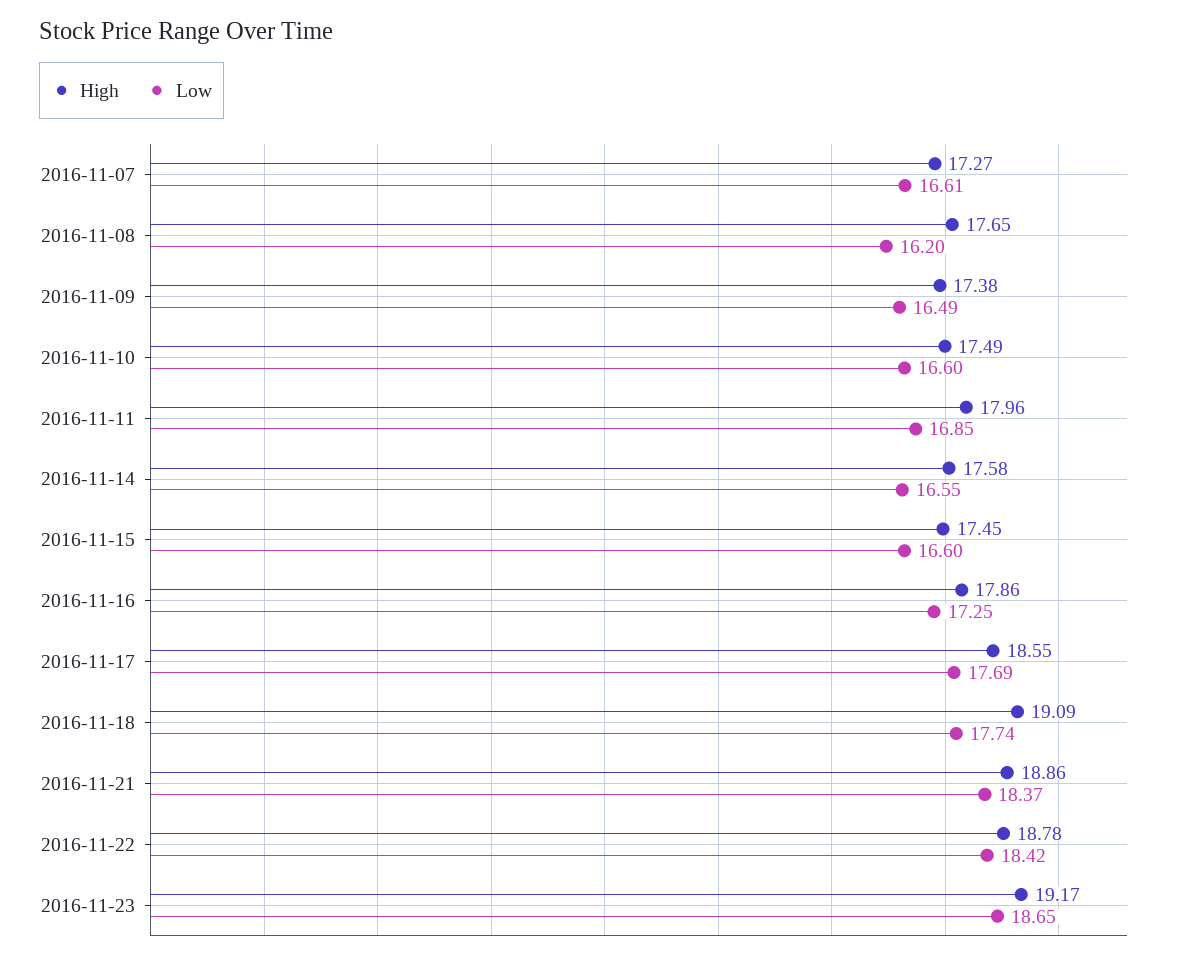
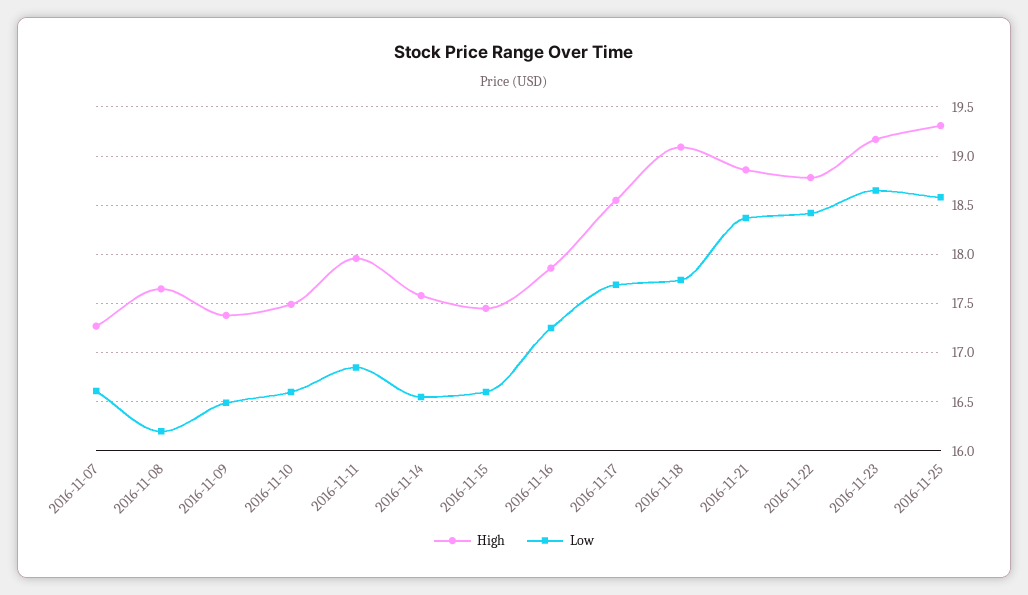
High, 2016-11-25: none -> 19.3
Low, 2016-11-25: none -> 18.6

